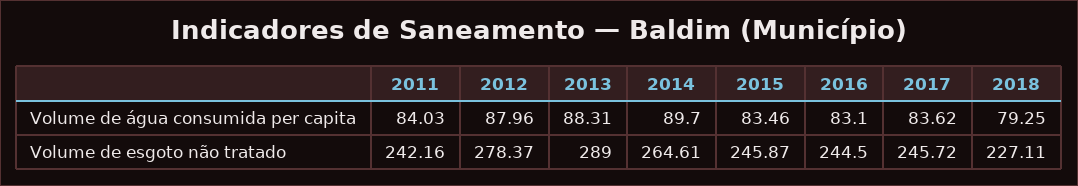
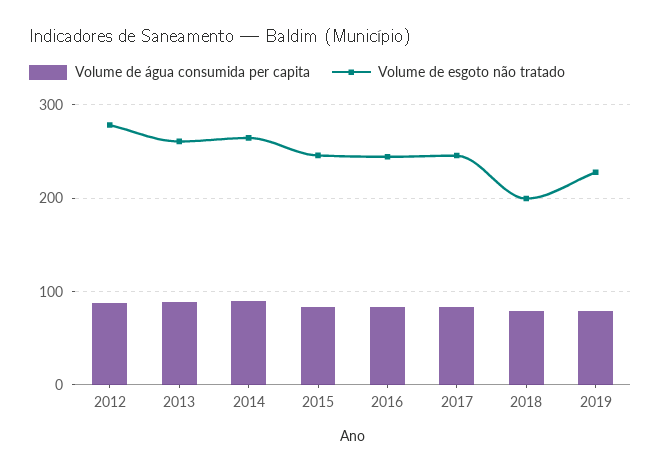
Volume de água consumida per capita, 2011: 84.03 -> none
Volume de esgoto não tratado, 2011: 242.16 -> none
Volume de esgoto não tratado, 2013: 289 -> 260
Volume de esgoto não tratado, 2018: 227.11 -> 200
Volume de água consumida per capita, 2019: none -> 80
Volume de esgoto não tratado, 2019: none -> 230

